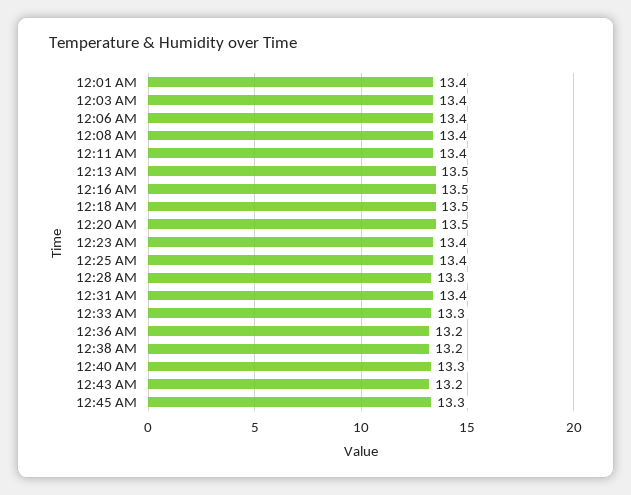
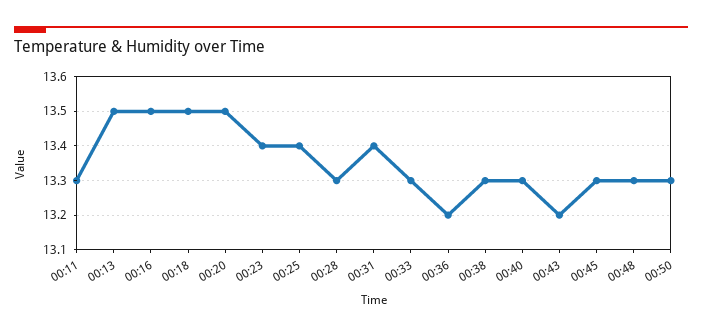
12:01 AM: 13.4 -> none
12:03 AM: 13.4 -> none
12:06 AM: 13.4 -> none
12:08 AM: 13.4 -> none
12:11 AM: 13.4 -> 13.3
12:38 AM: 13.2 -> 13.3
00:48: none -> 13.3
00:50: none -> 13.3

